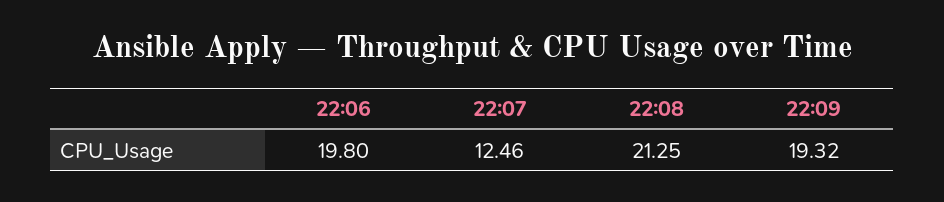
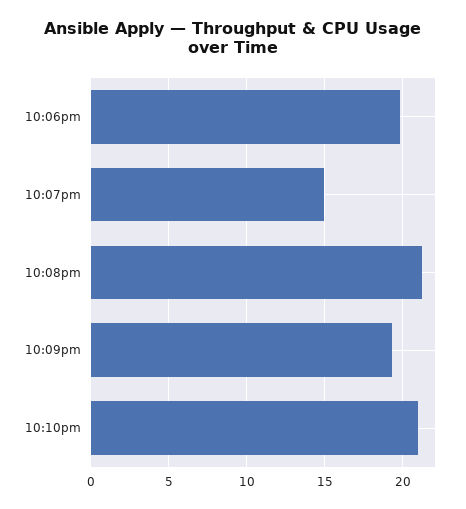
22:07: 12.46 -> 15
10:10pm: none -> 21

